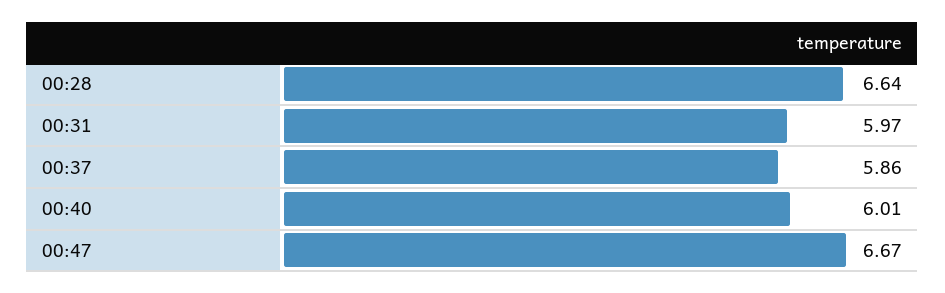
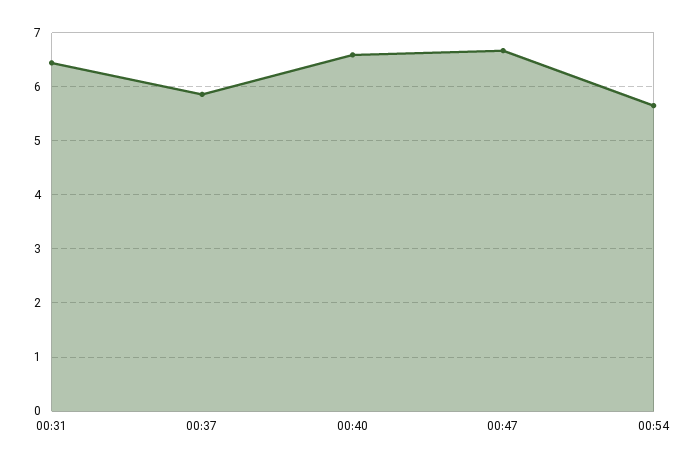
00:28: 6.64 -> none
00:31: 5.97 -> 6.4
00:40: 6.01 -> 6.6
00:54: none -> 5.6

